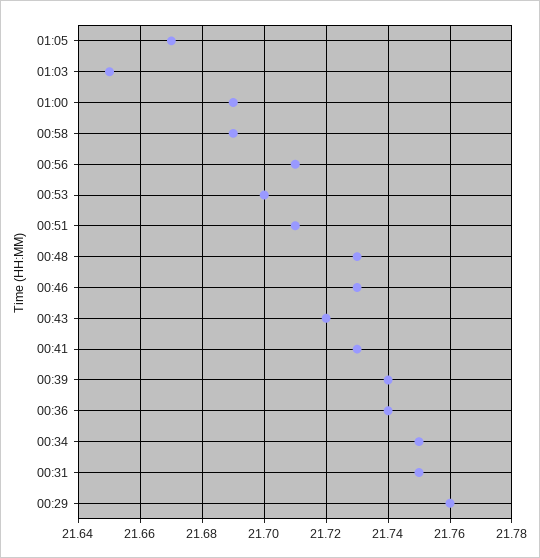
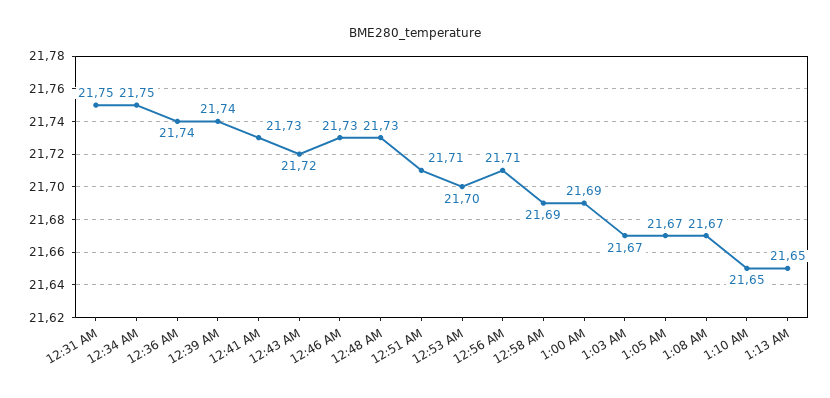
01:03: 21.65 -> 21.67
00:29: 21.76 -> none
1:08 AM: none -> 21.67
1:10 AM: none -> 21.65
1:13 AM: none -> 21.65

